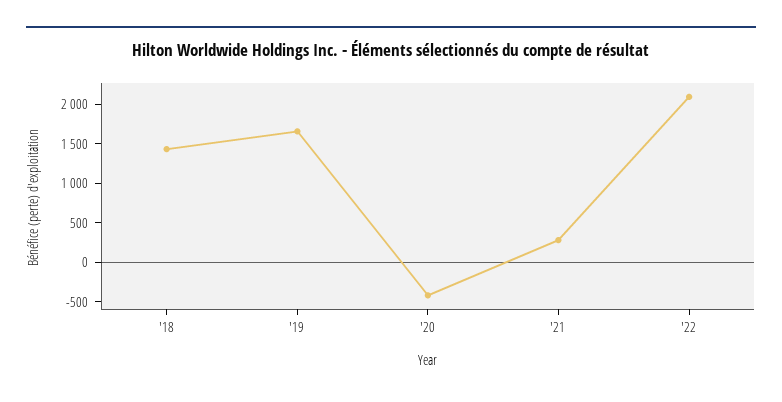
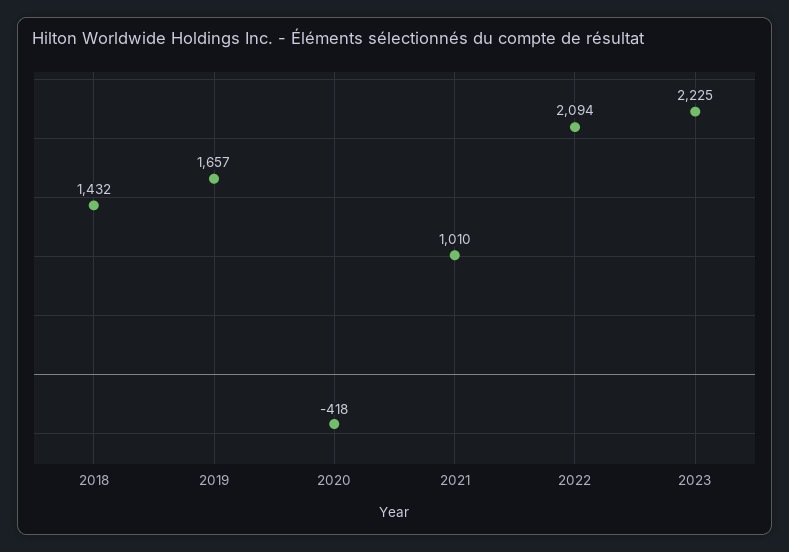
'21: 250 -> 1010
2023: none -> 2225

